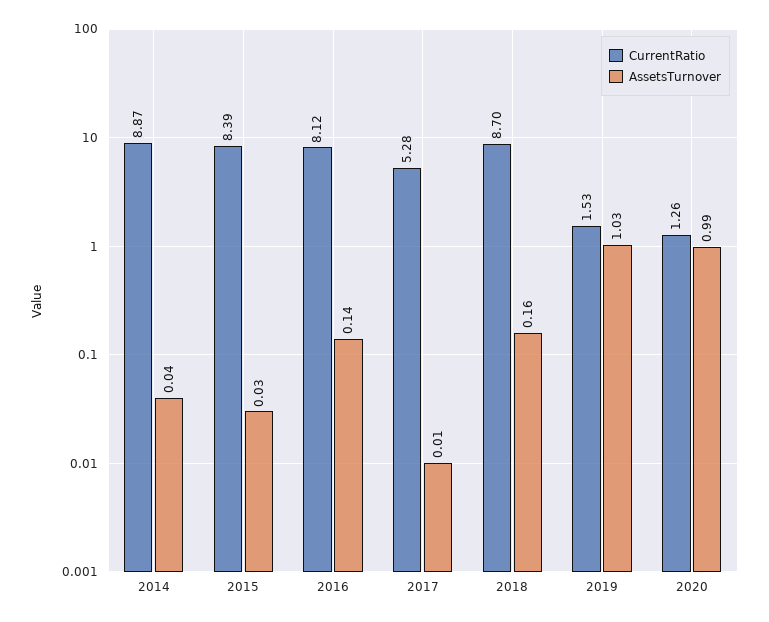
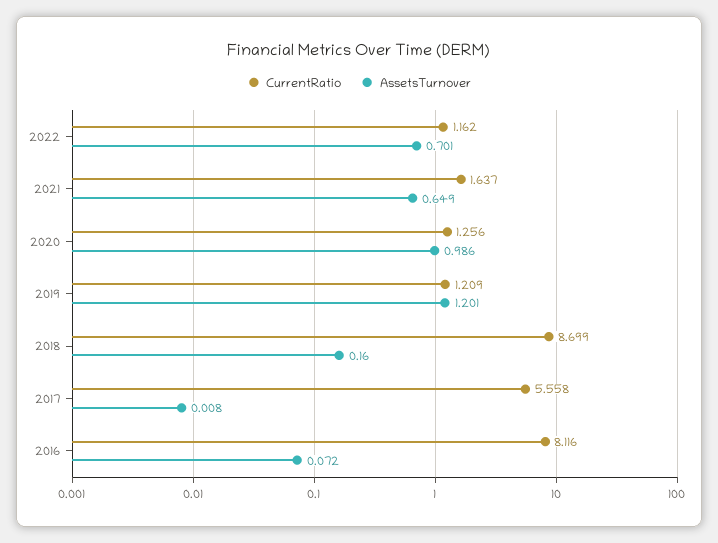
CurrentRatio, 2014: 8.87 -> none
AssetsTurnover, 2014: 0.04 -> none
CurrentRatio, 2015: 8.39 -> none
AssetsTurnover, 2015: 0.03 -> none
AssetsTurnover, 2016: 0.14 -> 0.072
CurrentRatio, 2017: 5.28 -> 5.558
CurrentRatio, 2019: 1.53 -> 1.209
AssetsTurnover, 2019: 1.03 -> 1.201
CurrentRatio, 2022: none -> 1.162
AssetsTurnover, 2022: none -> 0.701
CurrentRatio, 2021: none -> 1.637
AssetsTurnover, 2021: none -> 0.649

